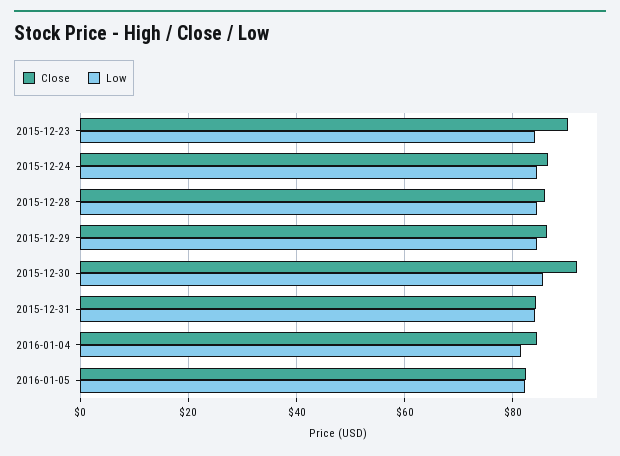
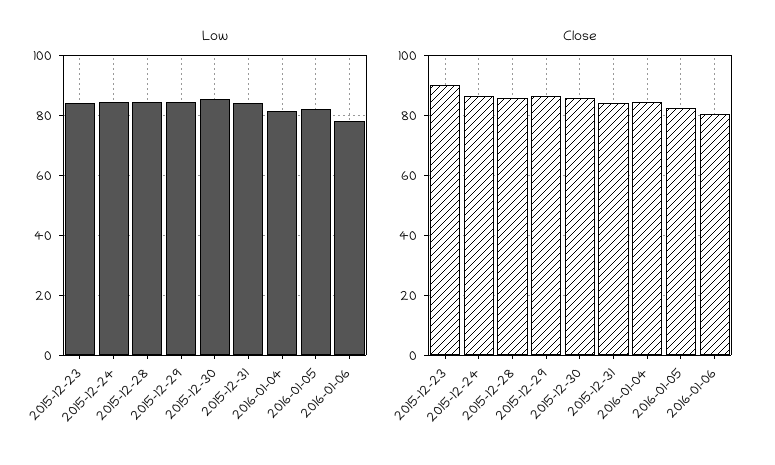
Close, 2015-12-30: 92 -> 86
Low, 2016-01-06: none -> 78
Close, 2016-01-06: none -> 80

